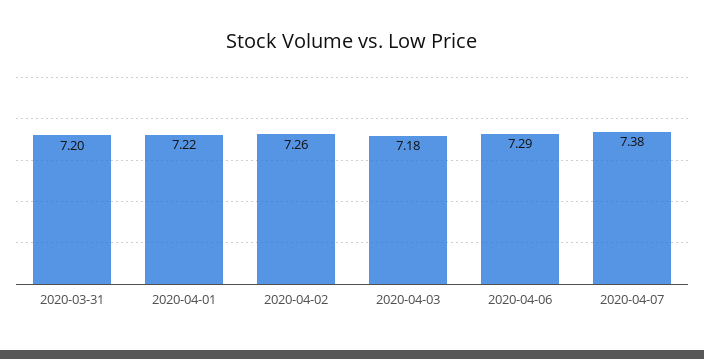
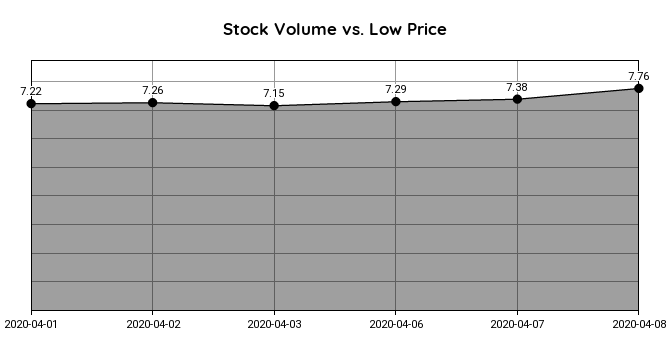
2020-03-31: 7.2 -> none
2020-04-03: 7.18 -> 7.15
2020-04-08: none -> 7.76

